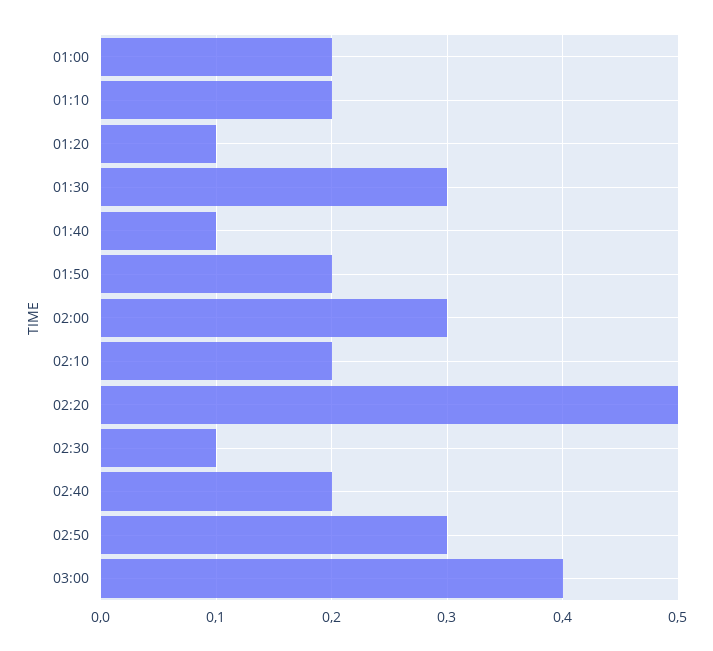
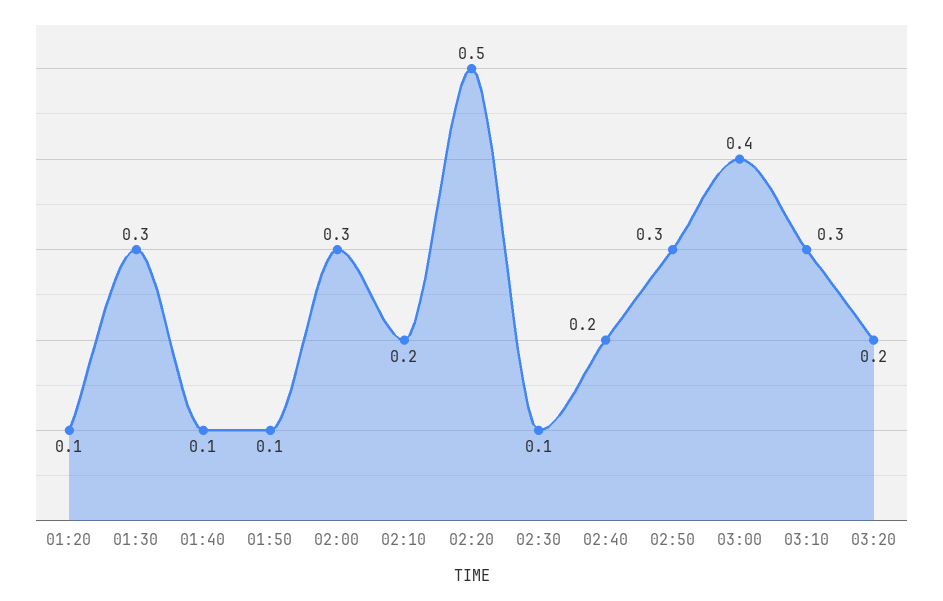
01:00: 0.2 -> none
01:10: 0.2 -> none
01:50: 0.2 -> 0.1
03:10: none -> 0.3
03:20: none -> 0.2

